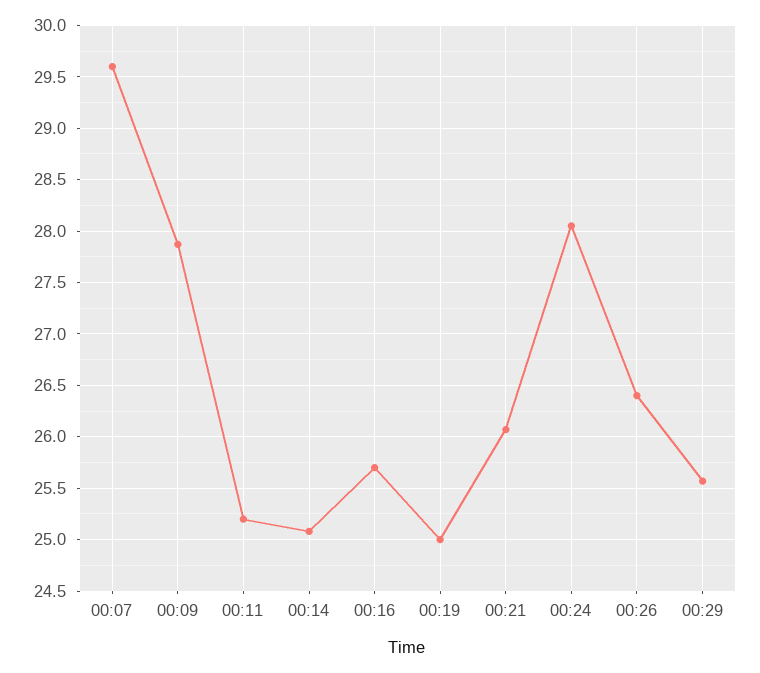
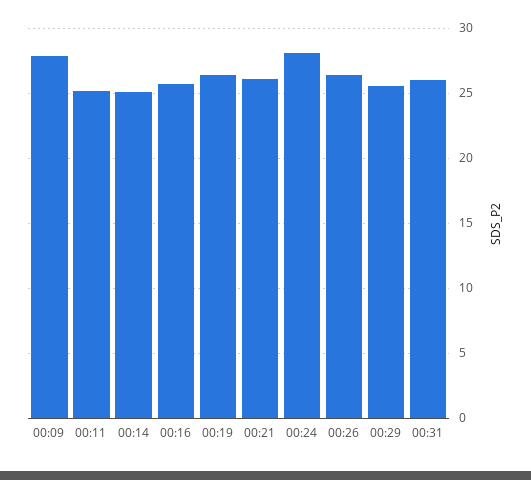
00:07: 29.6 -> none
00:19: 25 -> 26.5
00:31: none -> 26

